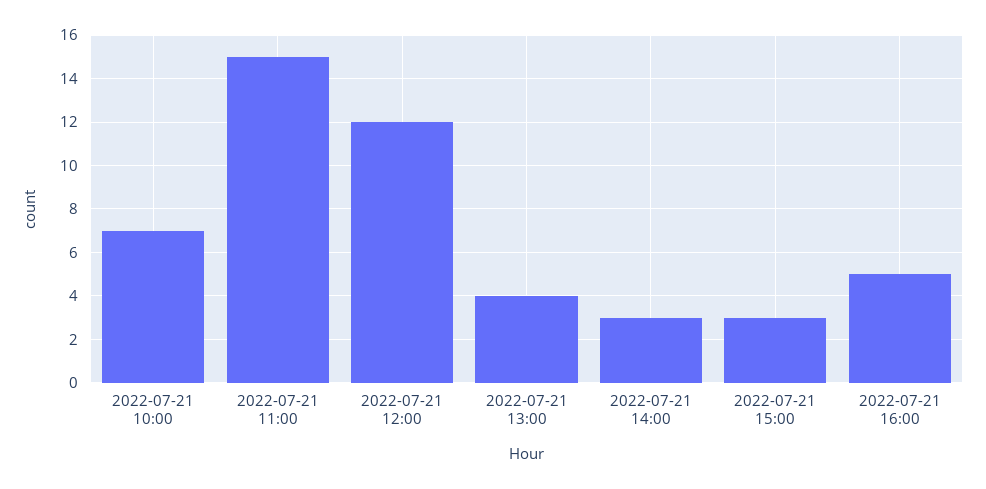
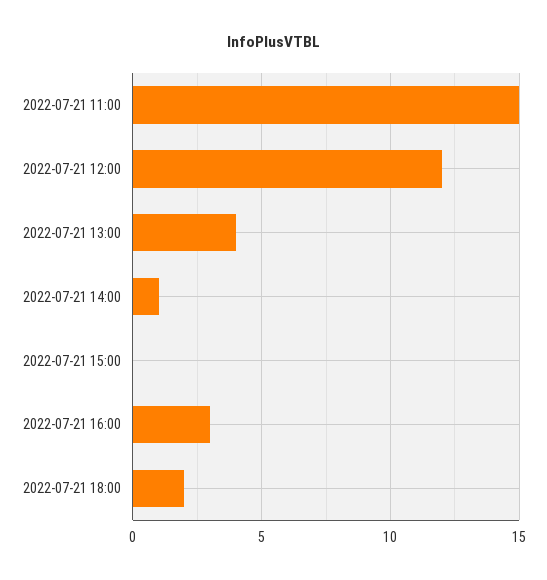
2022-07-21 10:00: 7 -> none
2022-07-21 14:00: 3 -> 1
2022-07-21 15:00: 3 -> 0
2022-07-21 16:00: 5 -> 3
2022-07-21 18:00: none -> 2

